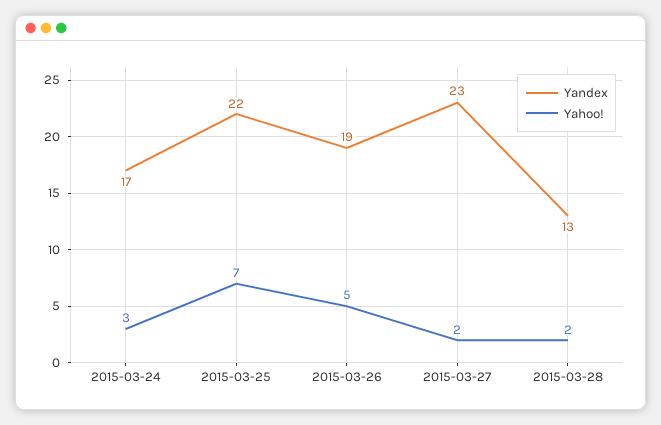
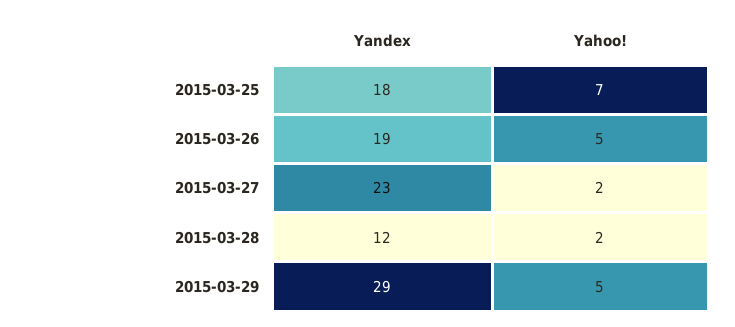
Yandex, 2015-03-24: 17 -> none
Yahoo!, 2015-03-24: 3 -> none
Yandex, 2015-03-25: 22 -> 18
Yandex, 2015-03-28: 13 -> 12
Yandex, 2015-03-29: none -> 29
Yahoo!, 2015-03-29: none -> 5

